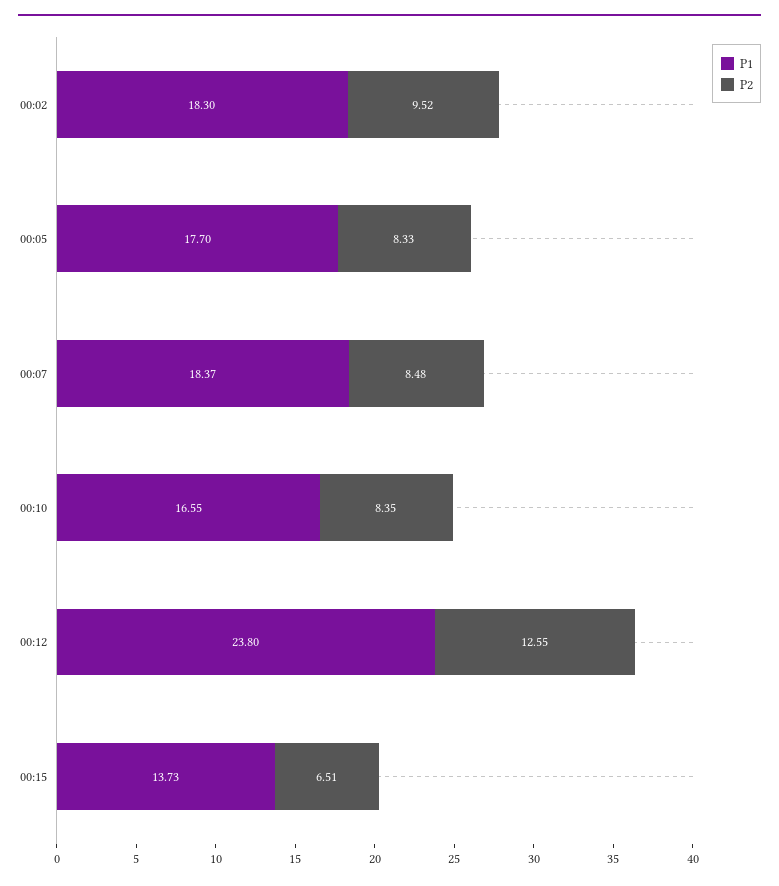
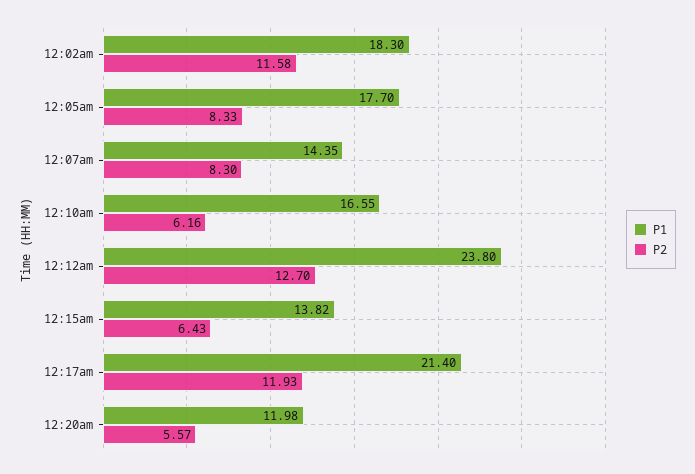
P2, 00:02: 9.52 -> 11.58
P1, 00:07: 18.37 -> 14.35
P2, 00:07: 8.48 -> 8.3
P2, 00:10: 8.35 -> 6.16
P2, 00:12: 12.55 -> 12.7
P1, 00:15: 13.73 -> 13.82
P2, 00:15: 6.51 -> 6.43
P1, 12:17am: none -> 21.4
P2, 12:17am: none -> 11.93
P1, 12:20am: none -> 11.98
P2, 12:20am: none -> 5.57

